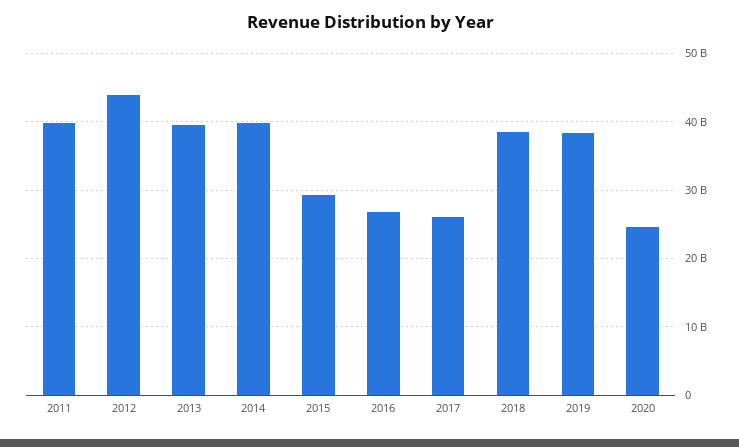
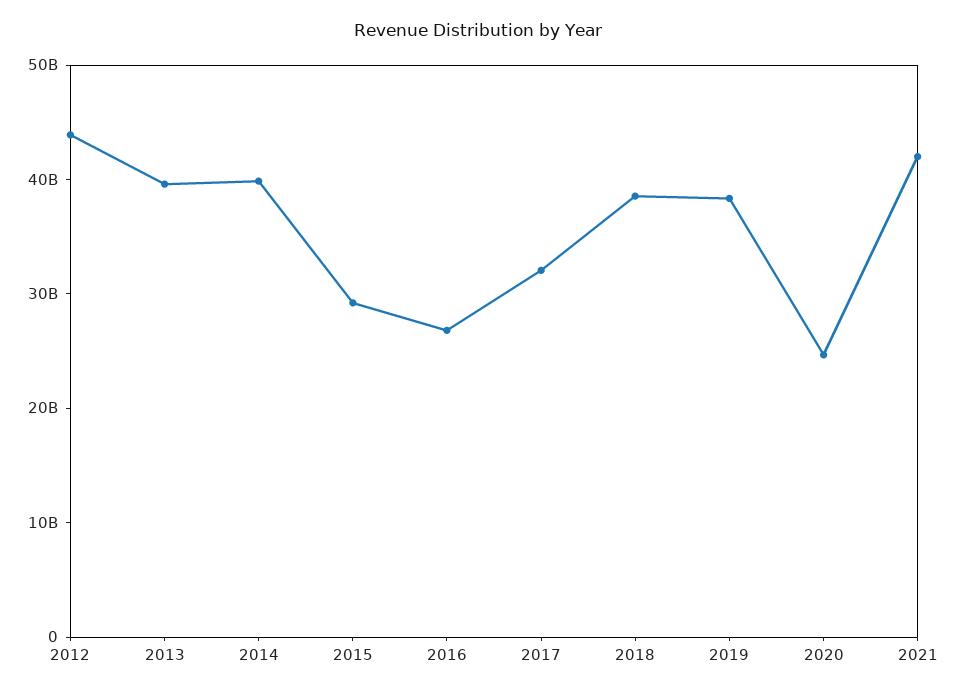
2011: 40000000000 -> none
2017: 26000000000 -> 32000000000
2021: none -> 42000000000

